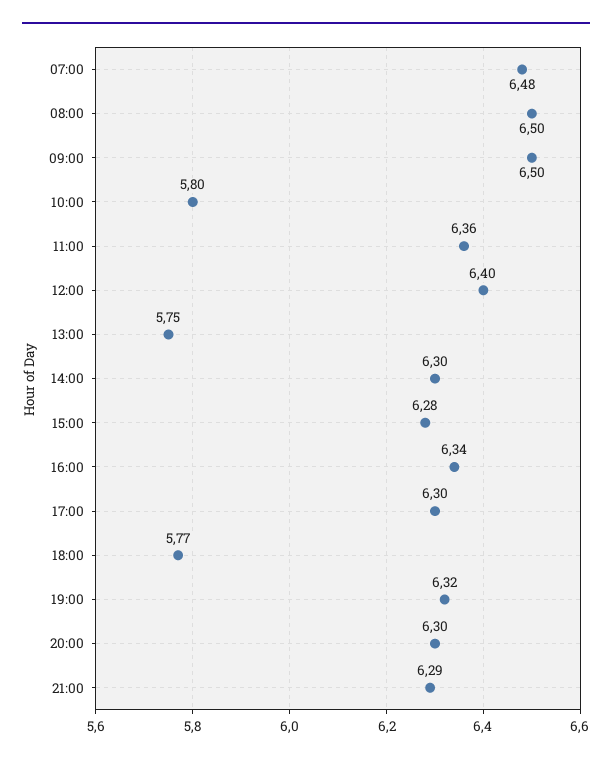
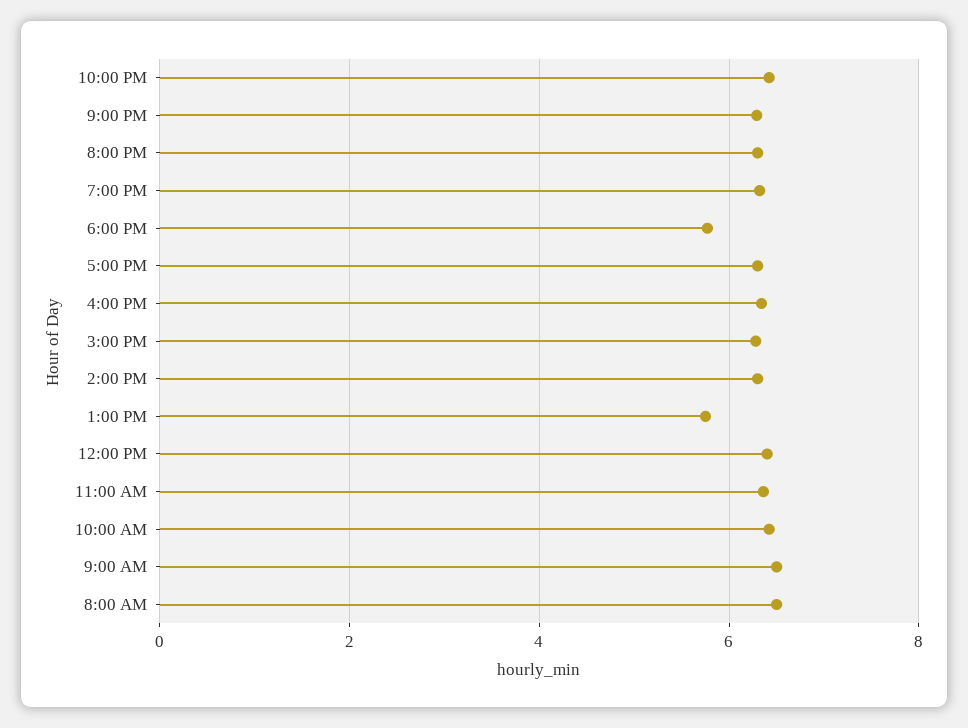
07:00: 6.48 -> none
10:00: 5.8 -> 6.4
10:00 PM: none -> 6.4

